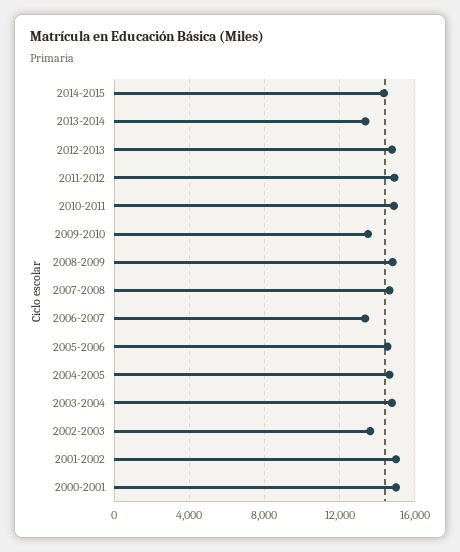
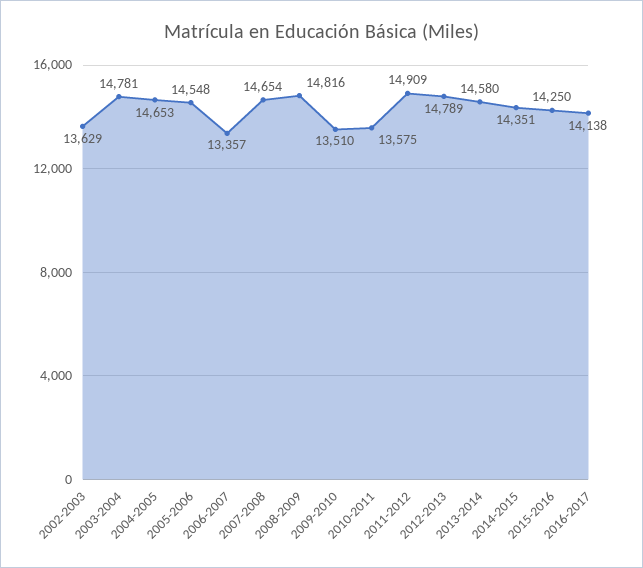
2013-2014: 13500 -> 14580
2010-2011: 15000 -> 13575
2001-2002: 15000 -> none
2000-2001: 15000 -> none
2015-2016: none -> 14250
2016-2017: none -> 14138

